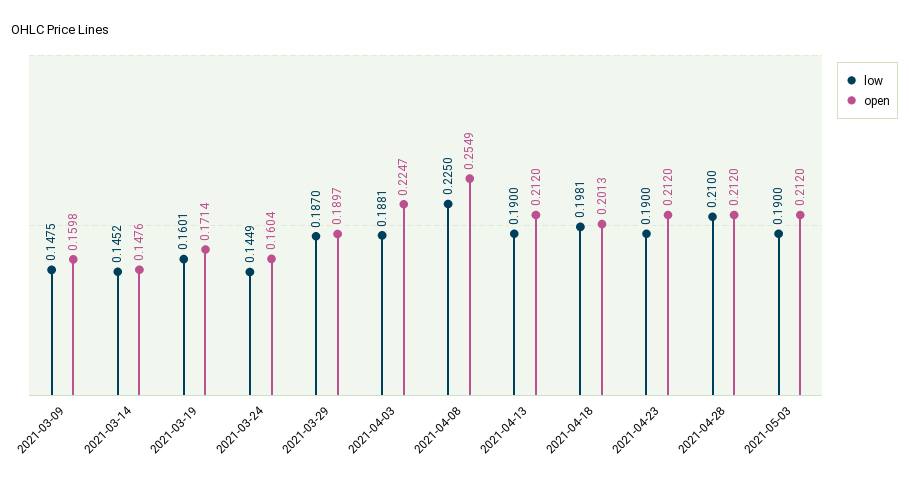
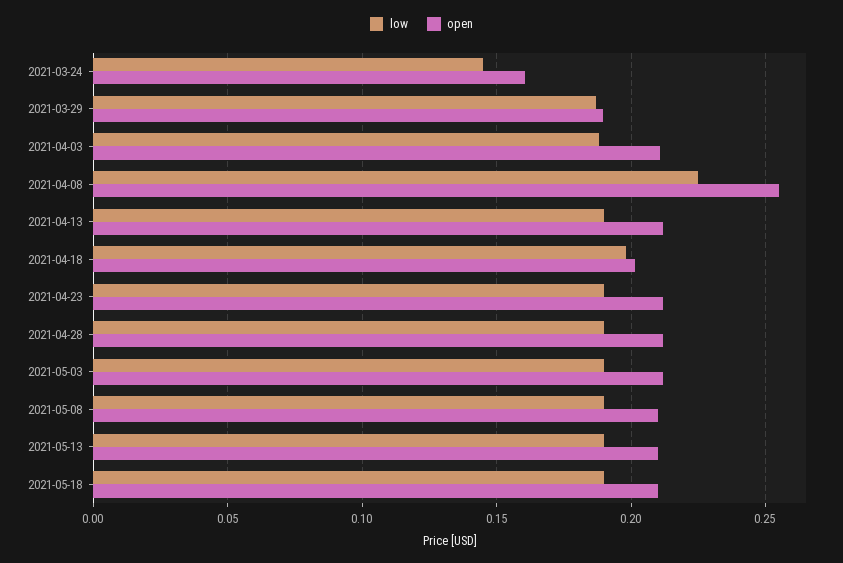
low, 2021-03-09: 0.1475 -> none
open, 2021-03-09: 0.1598 -> none
low, 2021-03-14: 0.1452 -> none
open, 2021-03-14: 0.1476 -> none
low, 2021-03-19: 0.1601 -> none
open, 2021-03-19: 0.1714 -> none
open, 2021-04-03: 0.2247 -> 0.21
low, 2021-04-28: 0.21 -> 0.19
low, 2021-05-08: none -> 0.19
open, 2021-05-08: none -> 0.21
low, 2021-05-13: none -> 0.19
open, 2021-05-13: none -> 0.21
low, 2021-05-18: none -> 0.19
open, 2021-05-18: none -> 0.21

